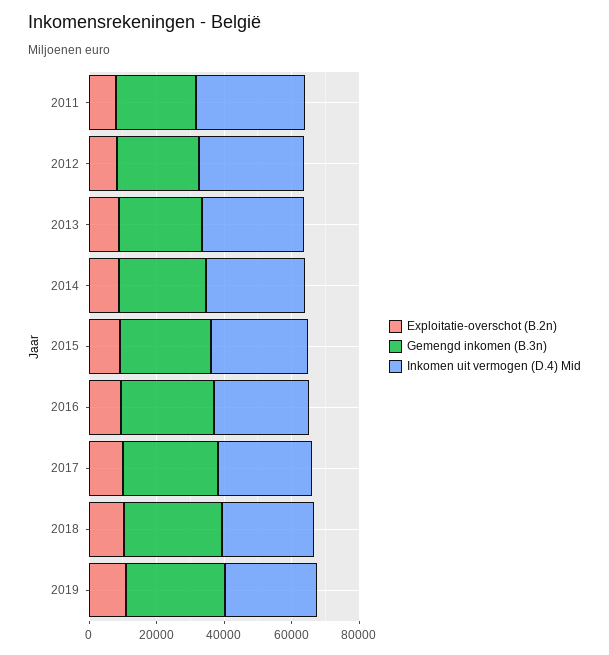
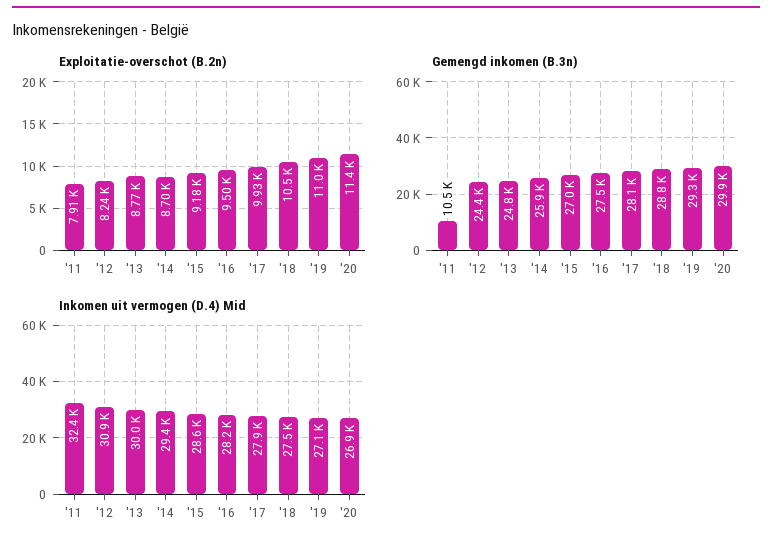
Gemengd inkomen (B.3n), 2011: 25000 -> 10500
Exploitatie-overschot (B.2n), '20: none -> 11400
Gemengd inkomen (B.3n), '20: none -> 29900
Inkomen uit vermogen (D.4) Mid, '20: none -> 26900

